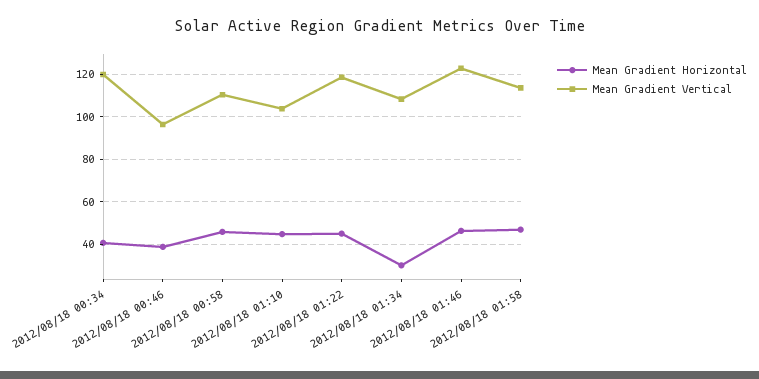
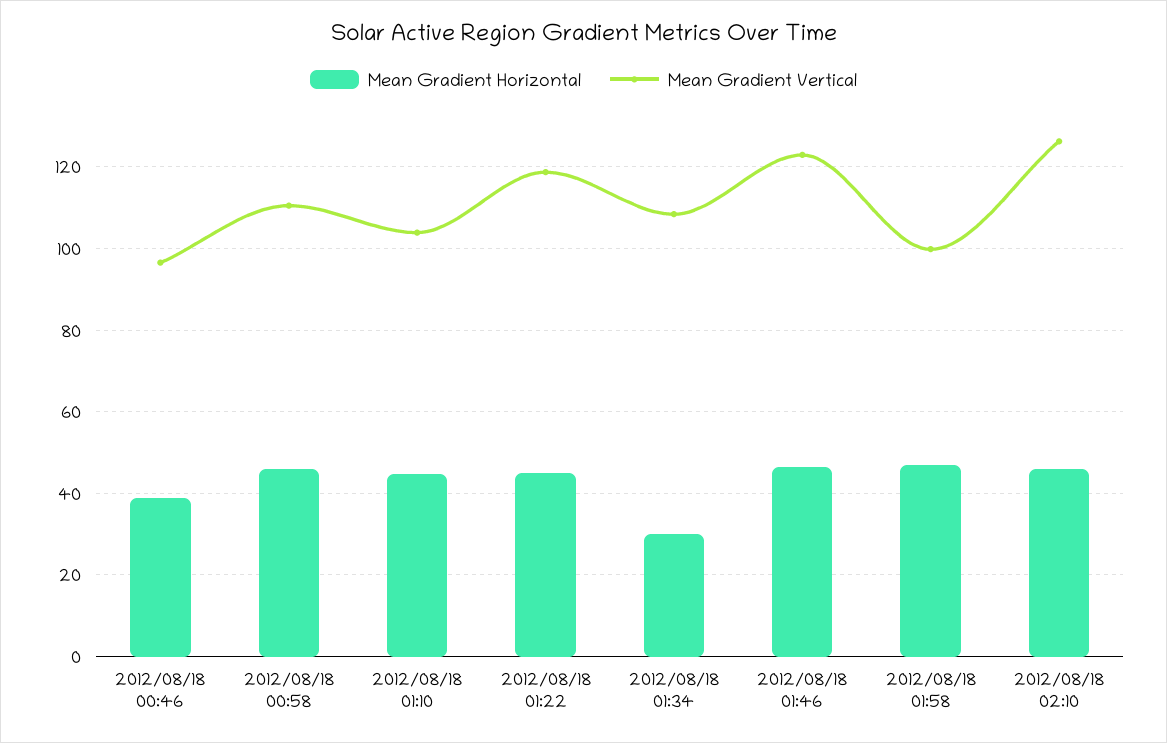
Mean Gradient Horizontal, 2012/08/18 00:34: 40 -> none
Mean Gradient Vertical, 2012/08/18 00:34: 120 -> none
Mean Gradient Vertical, 2012/08/18 01:58: 115 -> 100
Mean Gradient Horizontal, 2012/08/18 02:10: none -> 46
Mean Gradient Vertical, 2012/08/18 02:10: none -> 126

